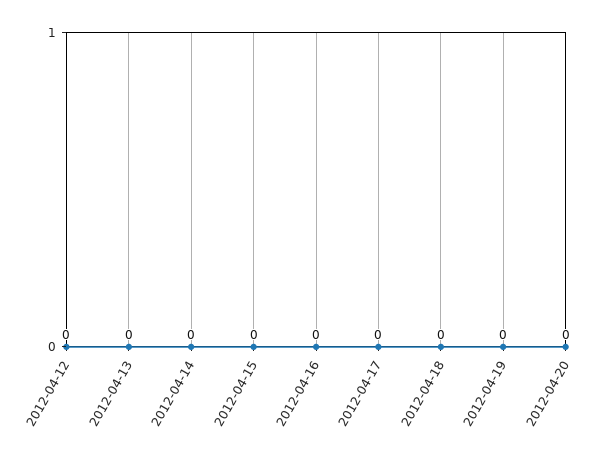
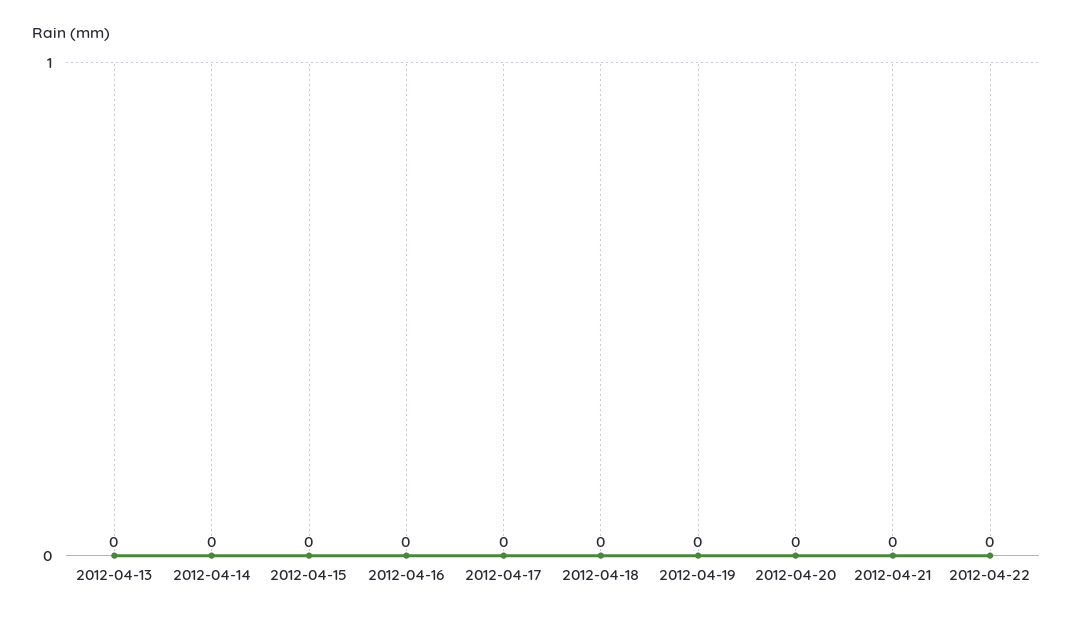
2012-04-12: 0 -> none
2012-04-21: none -> 0
2012-04-22: none -> 0

